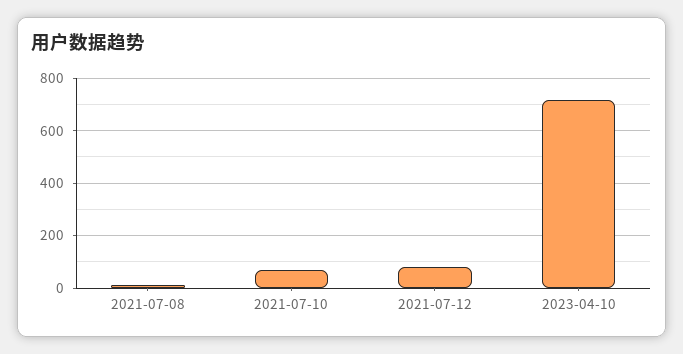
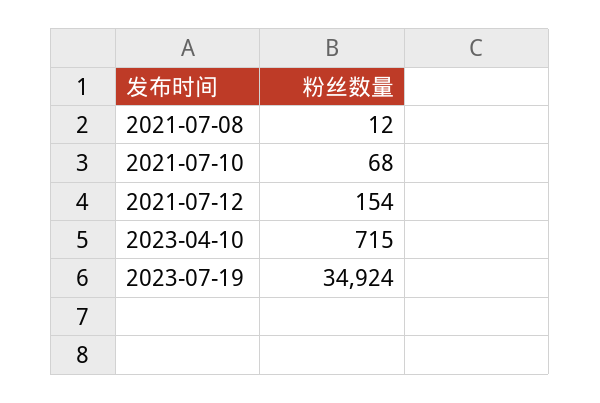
2021-07-12: 75 -> 154
2023-07-19: none -> 34924

